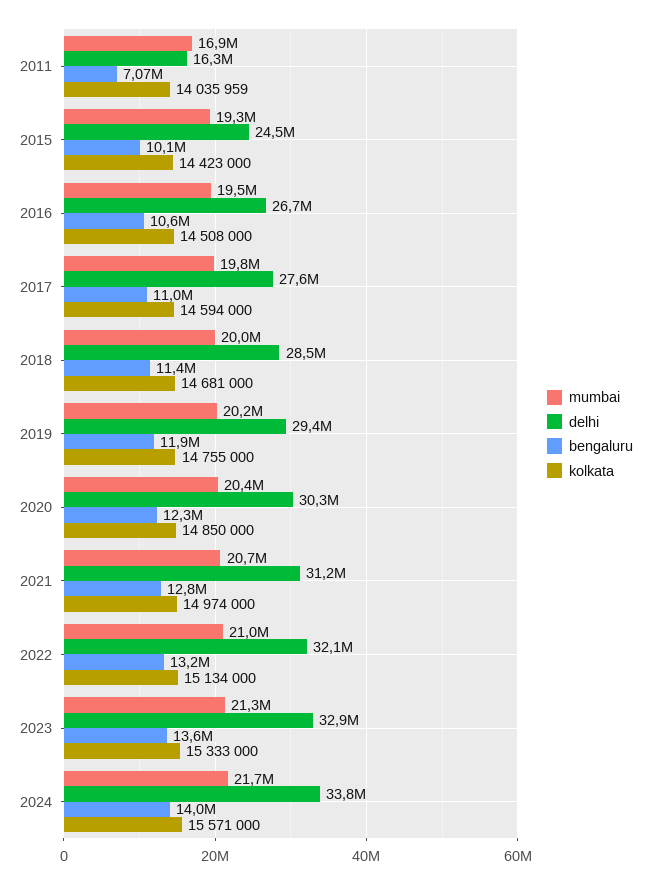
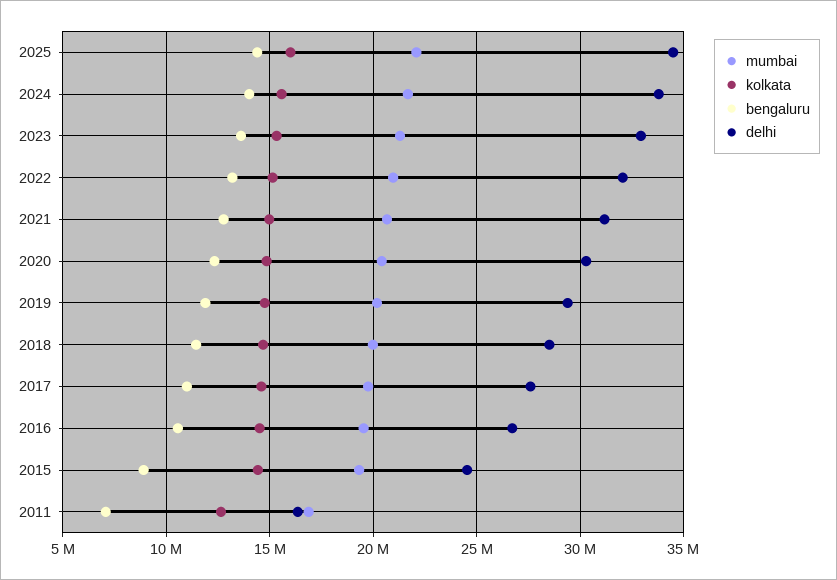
kolkata, 2011: 14035959 -> 12500000
bengaluru, 2015: 10100000 -> 9000000
mumbai, 2025: none -> 22000000
kolkata, 2025: none -> 16000000
bengaluru, 2025: none -> 14500000
delhi, 2025: none -> 34500000

